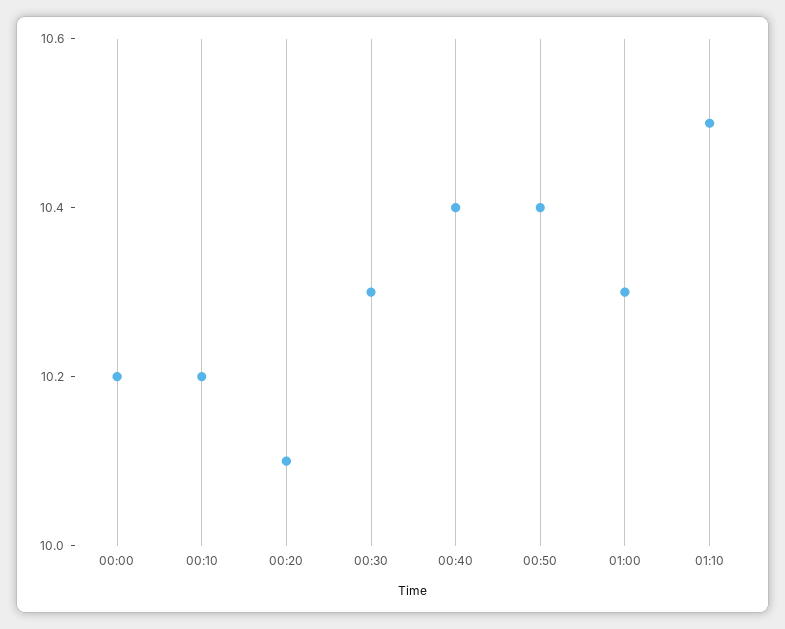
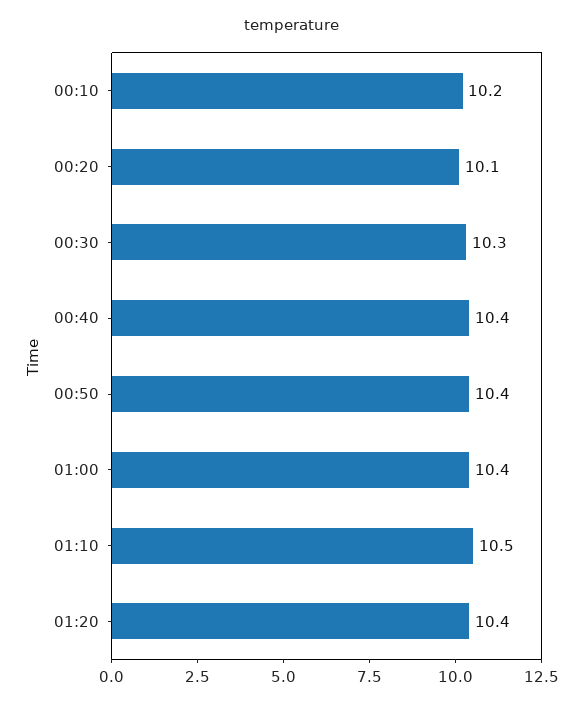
00:00: 10.2 -> none
01:00: 10.3 -> 10.4
01:20: none -> 10.4

